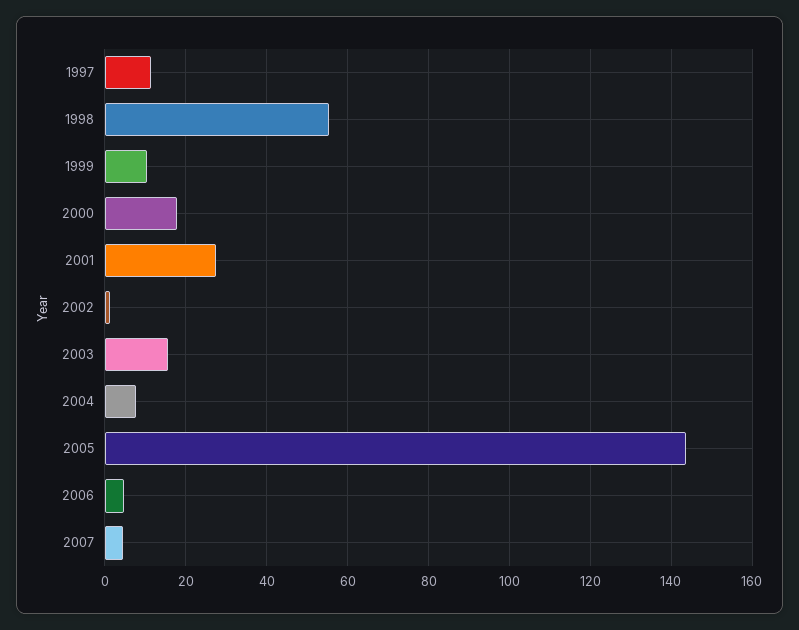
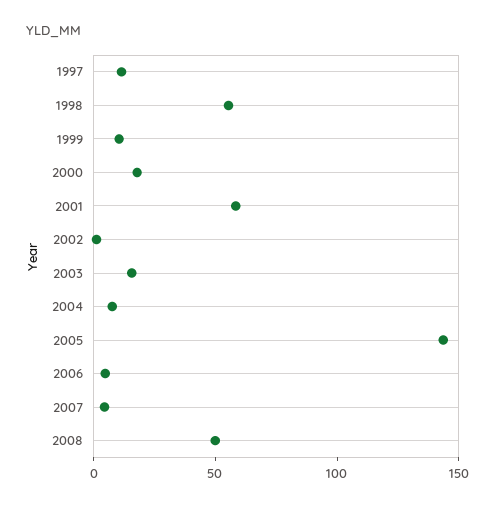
2001: 28 -> 60
2008: none -> 50

